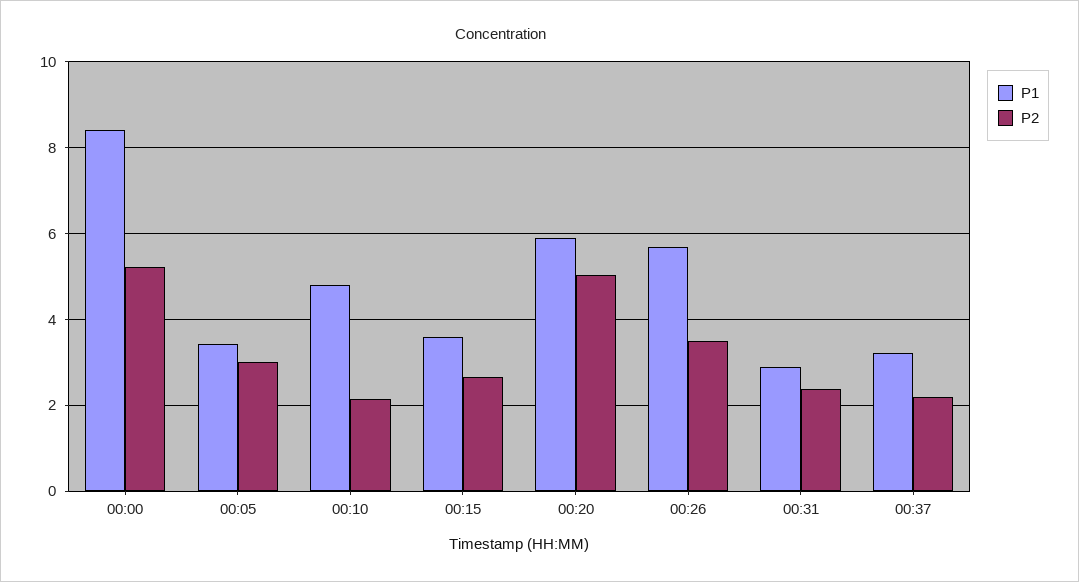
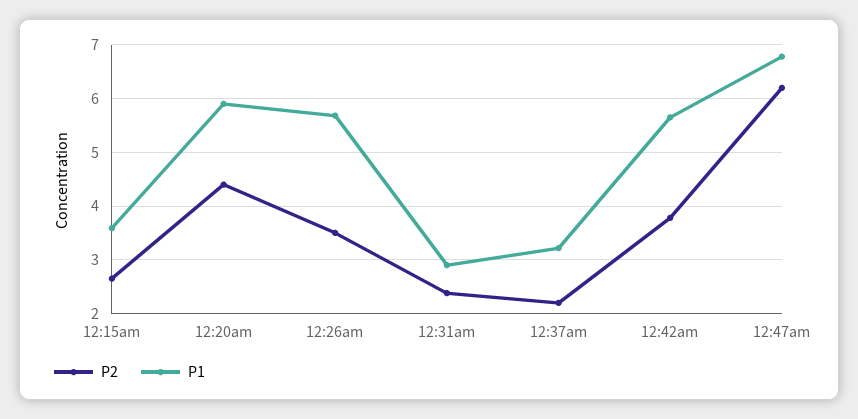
P1, 00:00: 8.4 -> none
P2, 00:00: 5.2 -> none
P1, 00:05: 3.4 -> none
P2, 00:05: 3 -> none
P1, 00:10: 4.8 -> none
P2, 00:10: 2.2 -> none
P2, 00:20: 5 -> 4.4
P2, 12:42am: none -> 3.8
P1, 12:42am: none -> 5.6
P2, 12:47am: none -> 6.2
P1, 12:47am: none -> 6.8

